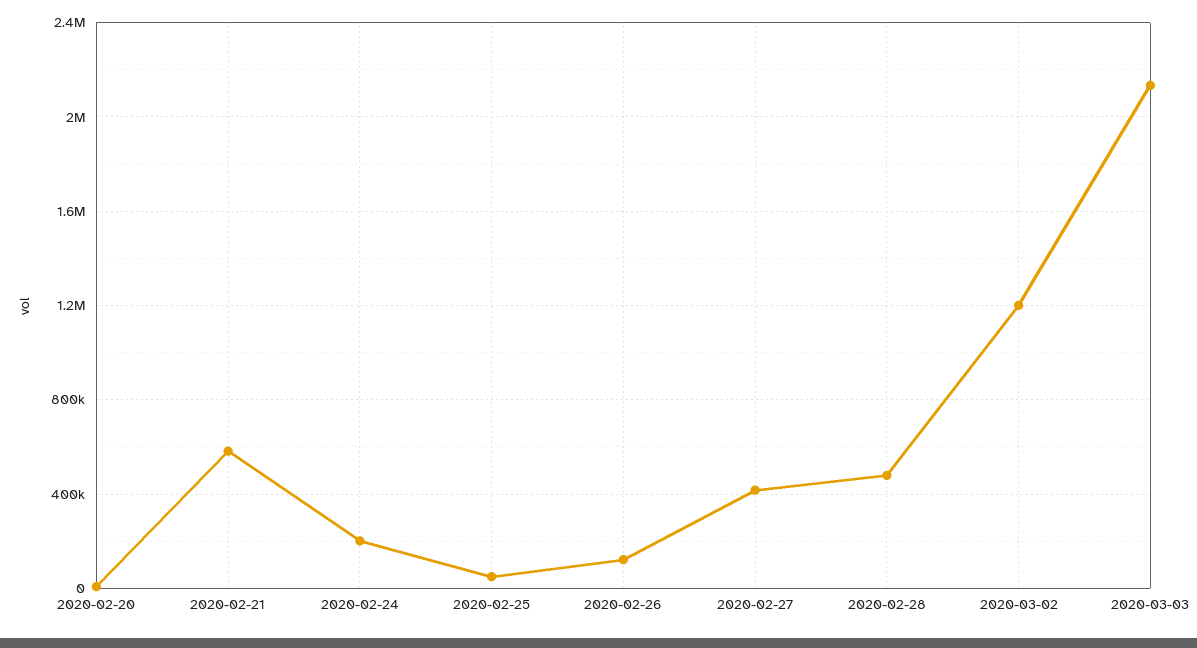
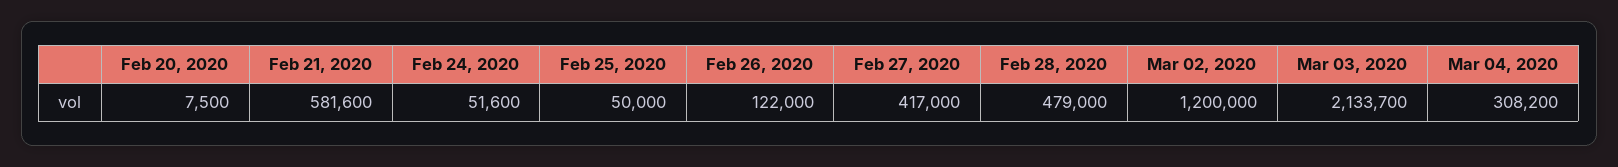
2020-02-24: 200000 -> 51600
Mar 04, 2020: none -> 308200

